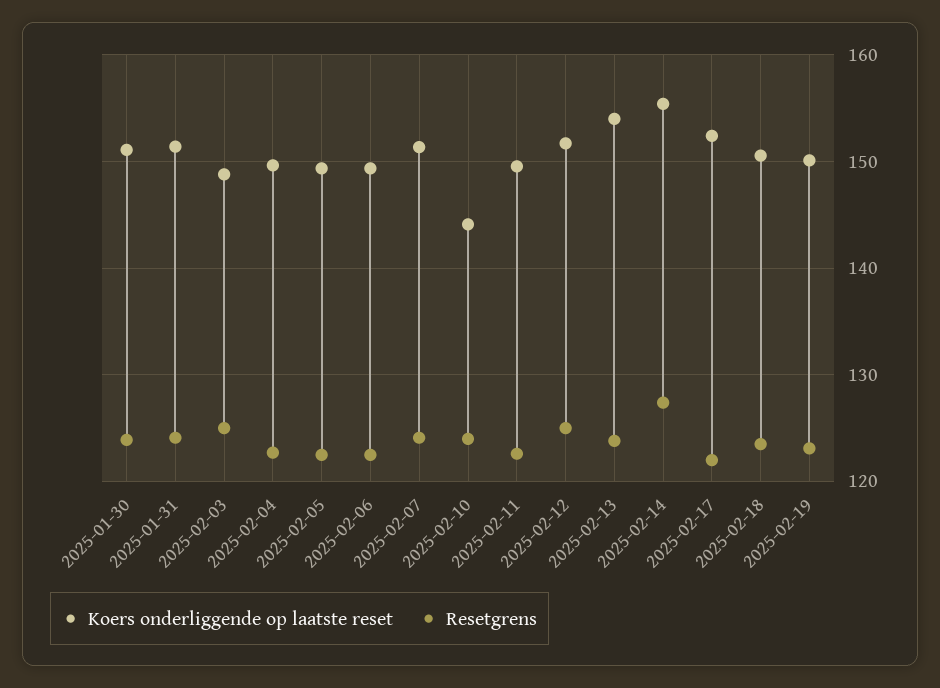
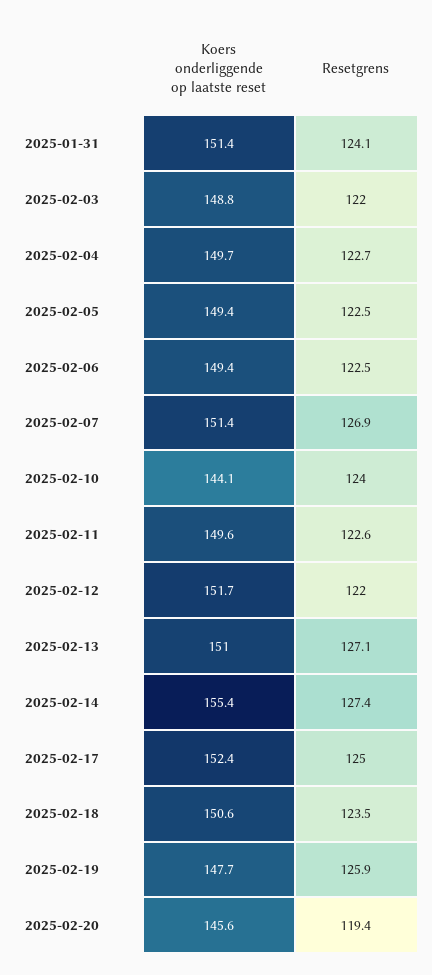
Koers onderliggende op laatste reset, 2025-01-30: 151 -> none
Resetgrens, 2025-01-30: 124 -> none
Resetgrens, 2025-02-03: 125 -> 122
Resetgrens, 2025-02-07: 124 -> 126.9
Resetgrens, 2025-02-12: 125 -> 122
Koers onderliggende op laatste reset, 2025-02-13: 154 -> 151
Resetgrens, 2025-02-13: 124 -> 127.1
Resetgrens, 2025-02-17: 122 -> 125
Koers onderliggende op laatste reset, 2025-02-19: 150 -> 147.7
Resetgrens, 2025-02-19: 123 -> 125.9
Koers onderliggende op laatste reset, 2025-02-20: none -> 145.6
Resetgrens, 2025-02-20: none -> 119.4

